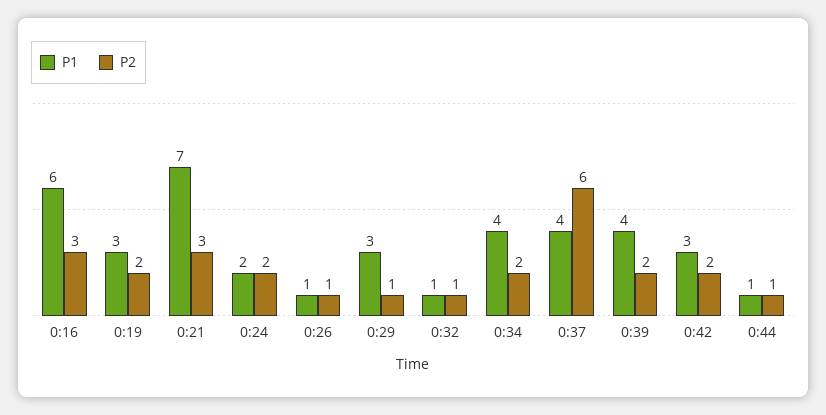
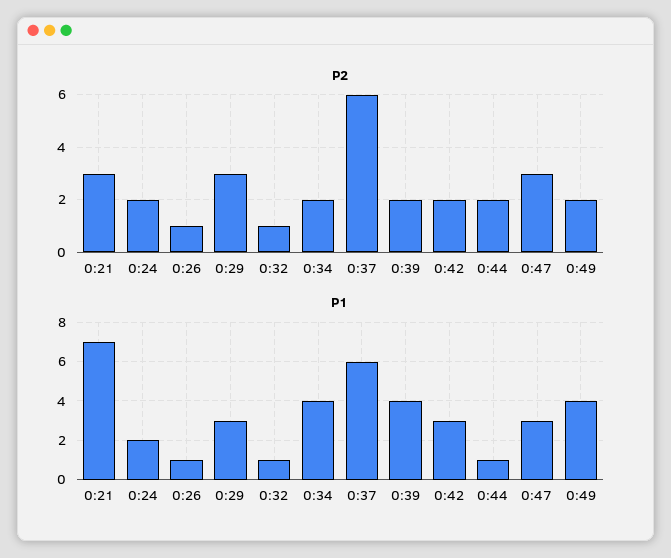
P1, 0:16: 6 -> none
P2, 0:16: 3 -> none
P1, 0:19: 3 -> none
P2, 0:19: 2 -> none
P2, 0:29: 1 -> 3
P1, 0:37: 4 -> 6
P2, 0:44: 1 -> 2
P2, 0:47: none -> 3
P2, 0:49: none -> 2
P1, 0:47: none -> 3
P1, 0:49: none -> 4

